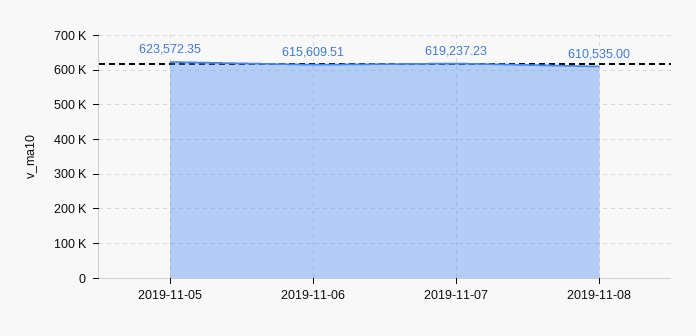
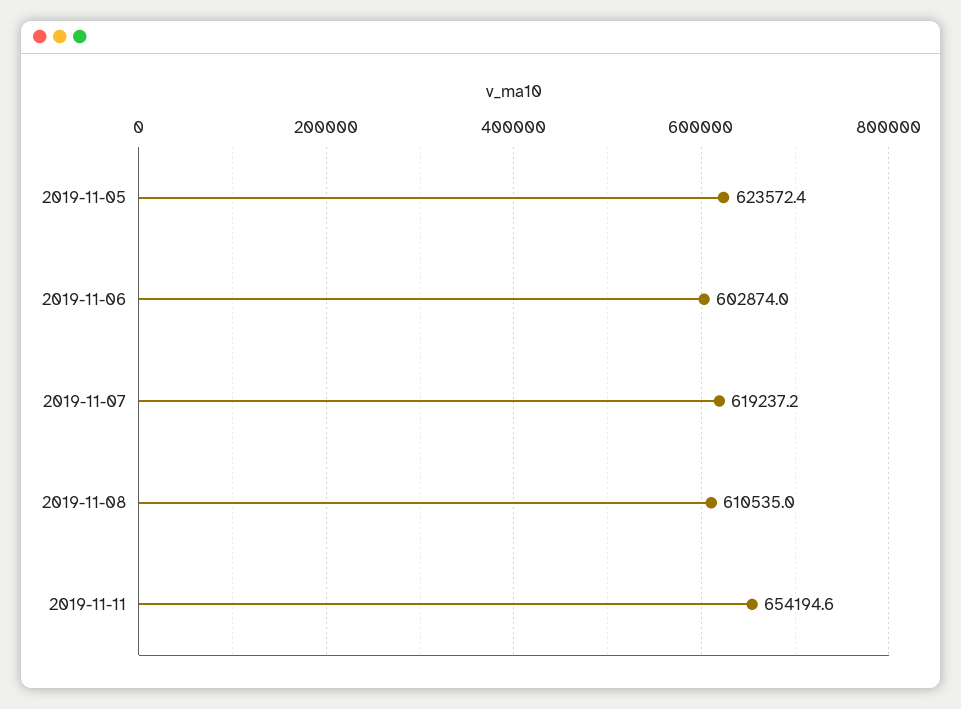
2019-11-06: 615609.51 -> 602874
2019-11-11: none -> 654194.6

